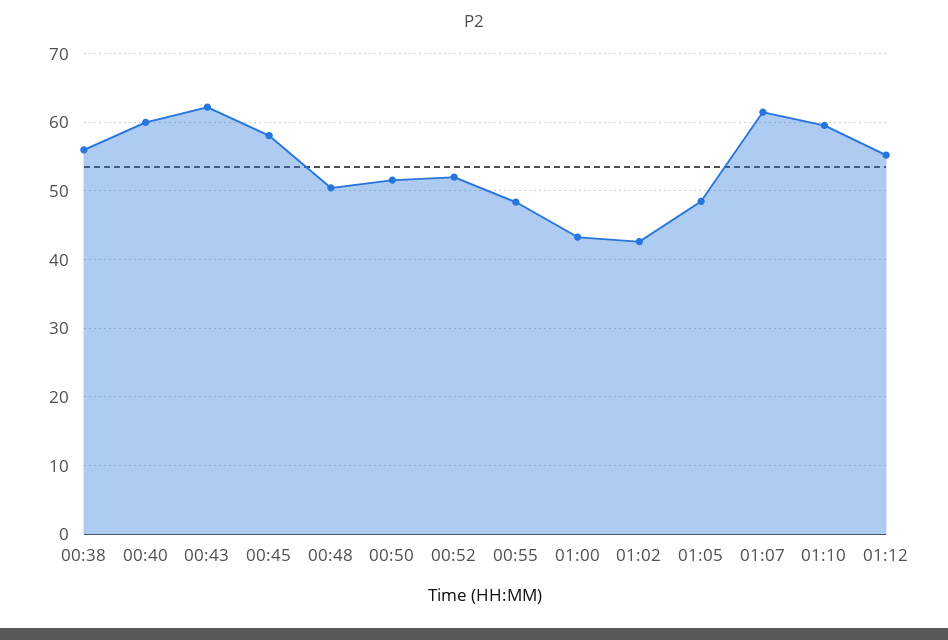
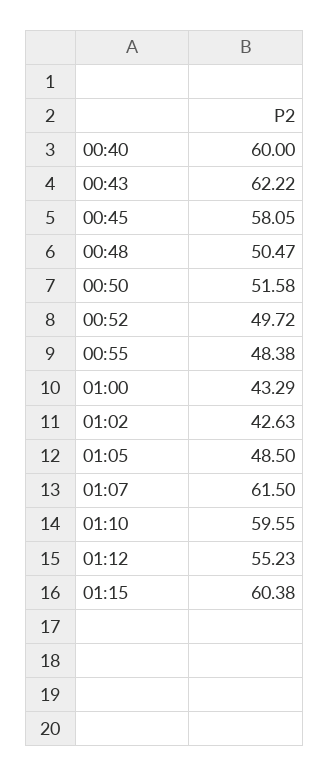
00:38: 56 -> none
00:52: 52 -> 49.72
01:15: none -> 60.38

